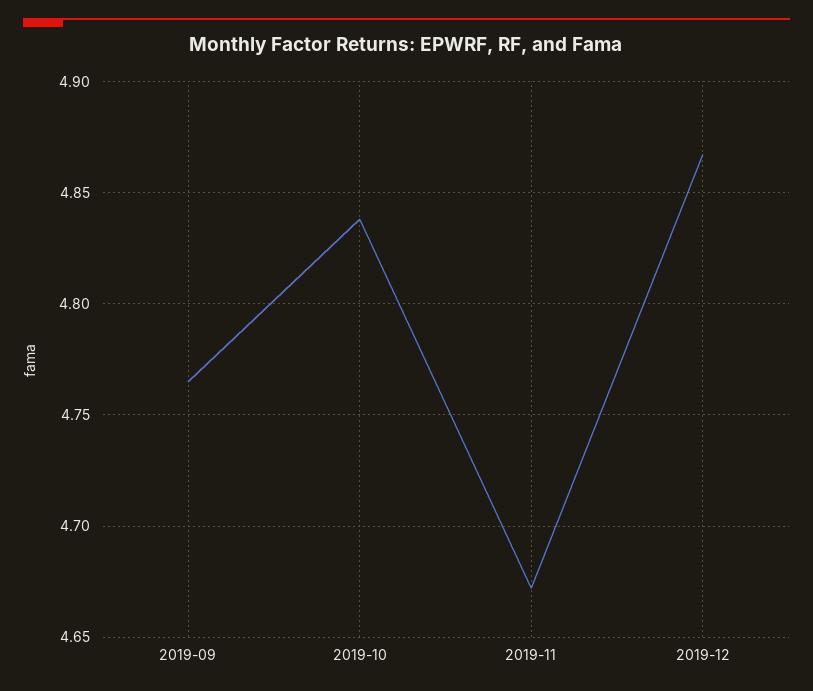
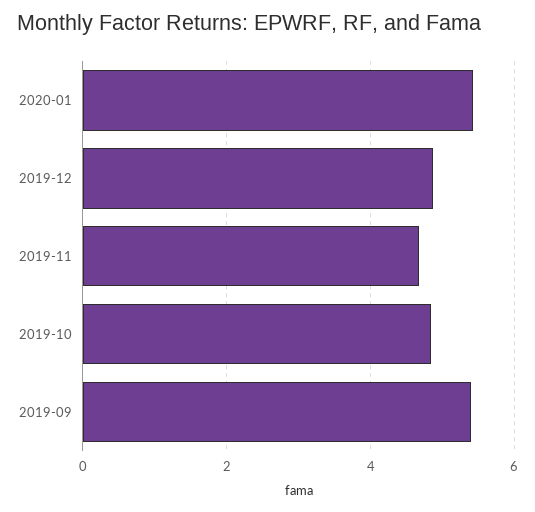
2019-09: 4.765 -> 5.4
2020-01: none -> 5.4

